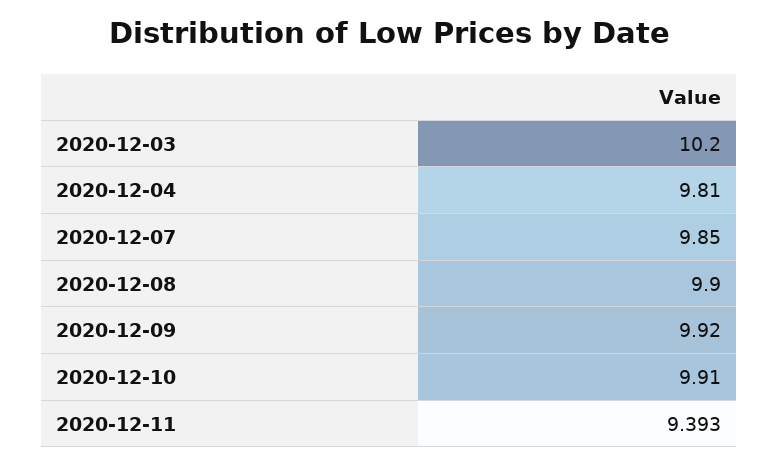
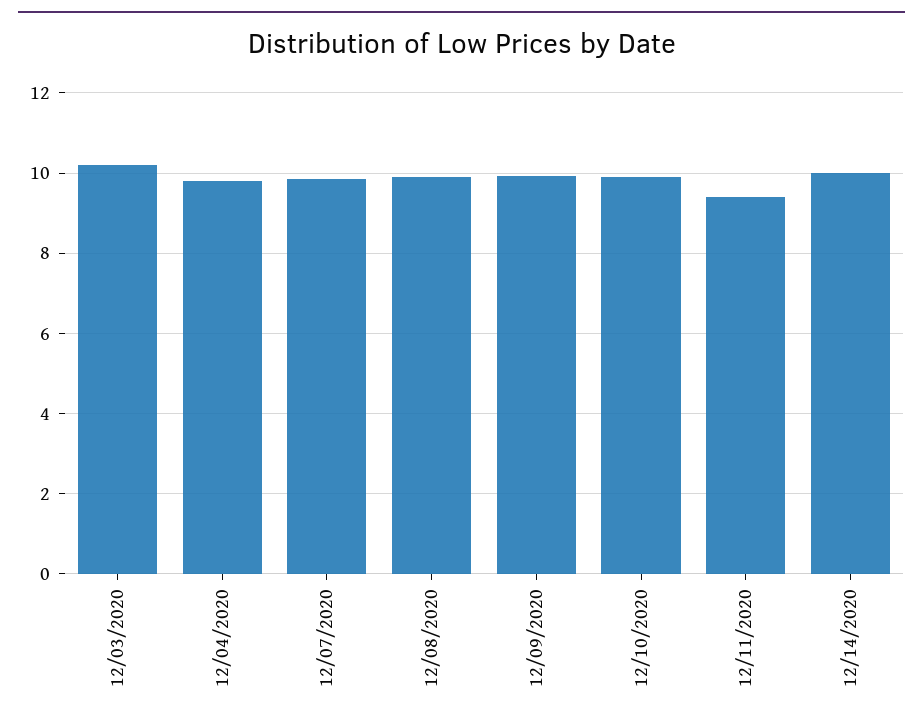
12/14/2020: none -> 10

